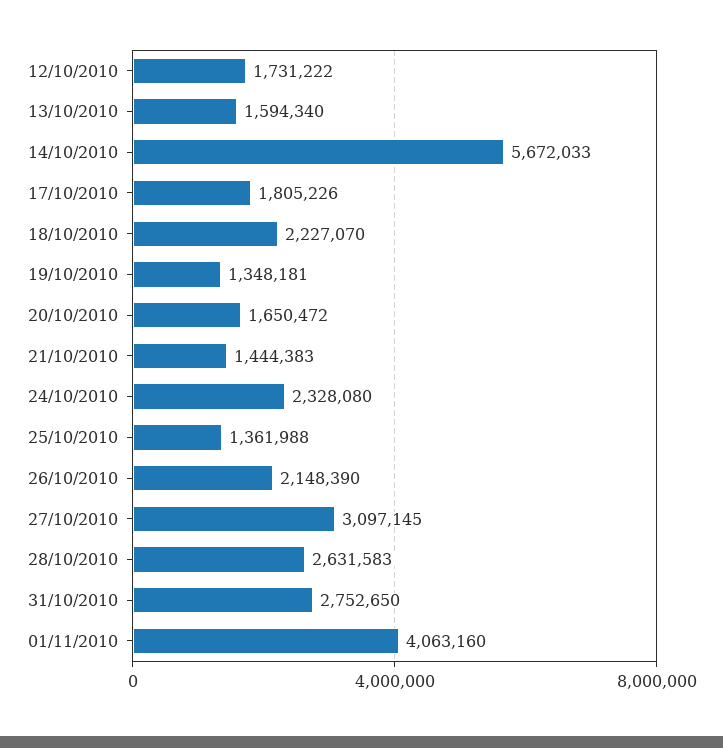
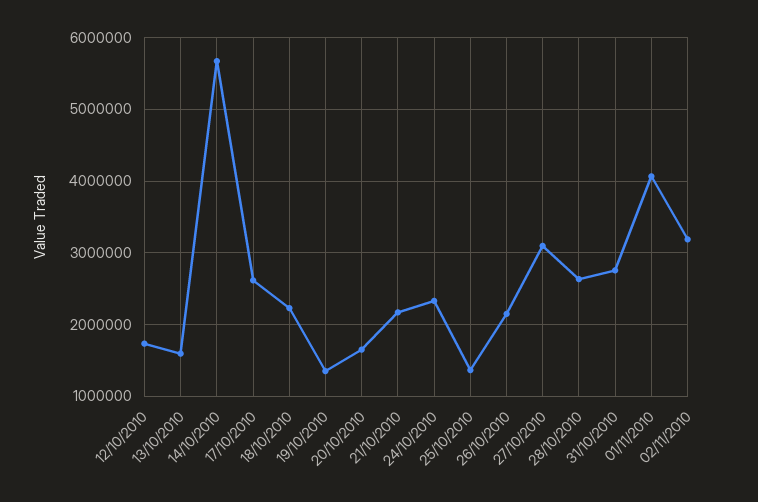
17/10/2010: 1805226 -> 2600000
21/10/2010: 1444383 -> 2200000
02/11/2010: none -> 3200000

